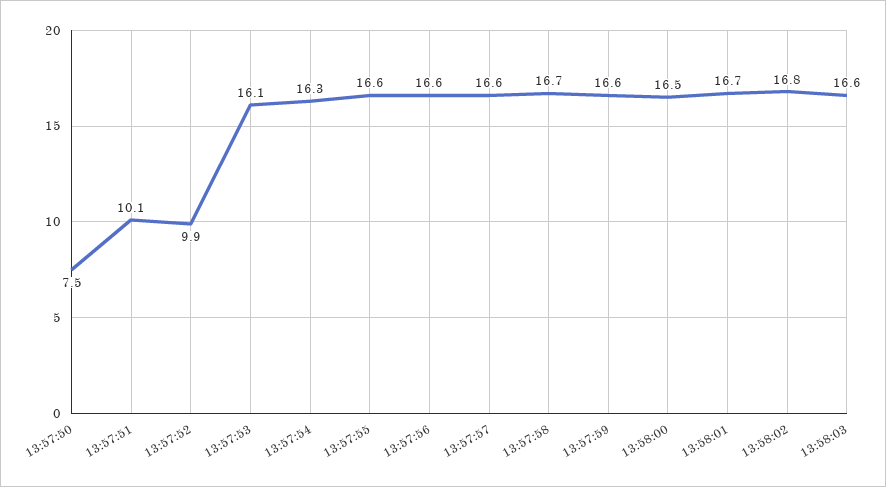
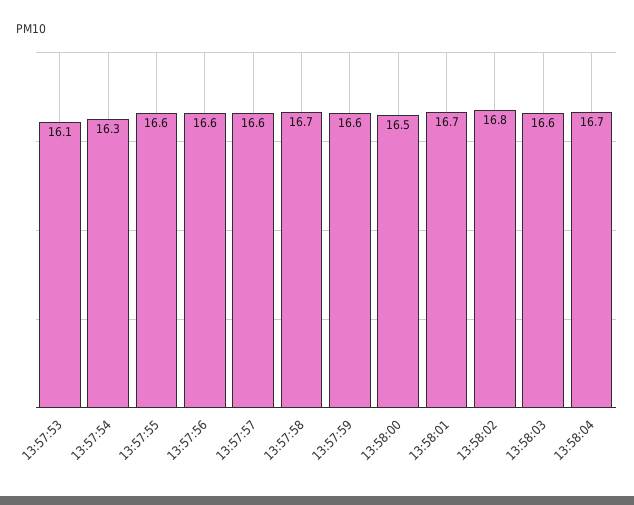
13:57:50: 7.5 -> none
13:57:51: 10.1 -> none
13:57:52: 9.9 -> none
13:58:04: none -> 16.7

